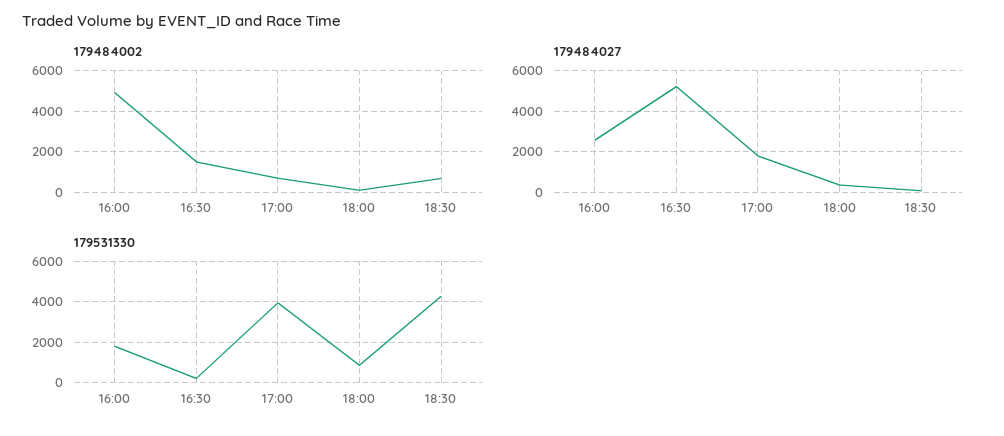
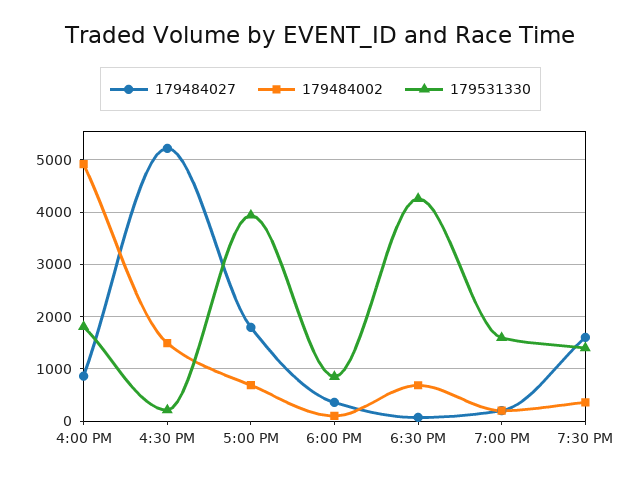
179484027, 16:00: 2500 -> 800
179484027, 7:00 PM: none -> 200
179484002, 7:00 PM: none -> 200
179531330, 7:00 PM: none -> 1600
179484027, 7:30 PM: none -> 1600
179484002, 7:30 PM: none -> 400
179531330, 7:30 PM: none -> 1400

